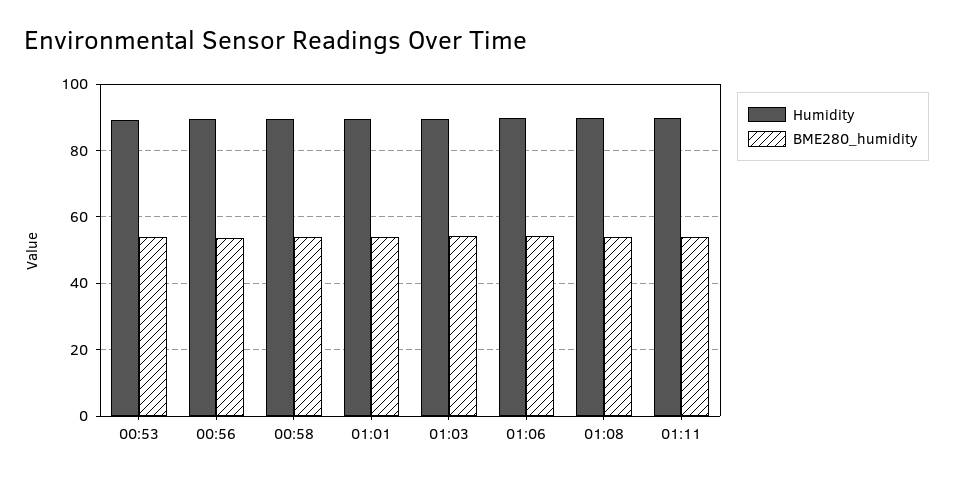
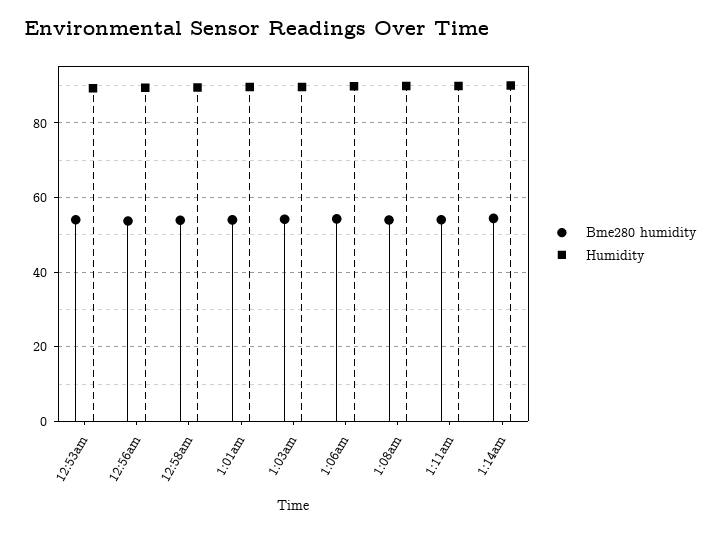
BME280_humidity, 1:14am: none -> 54
Humidity, 1:14am: none -> 90

